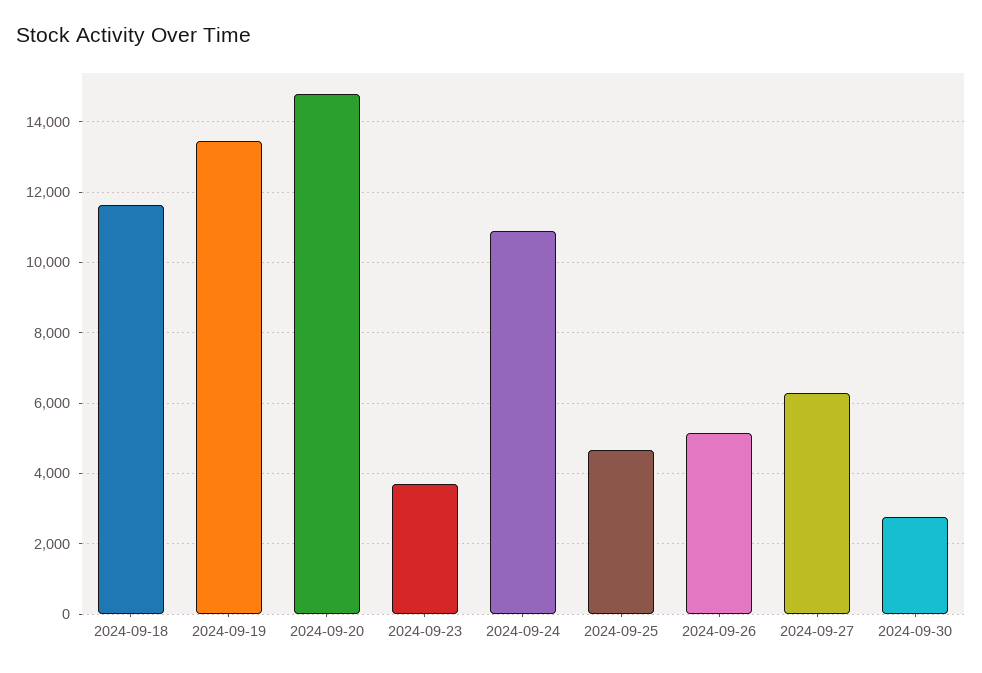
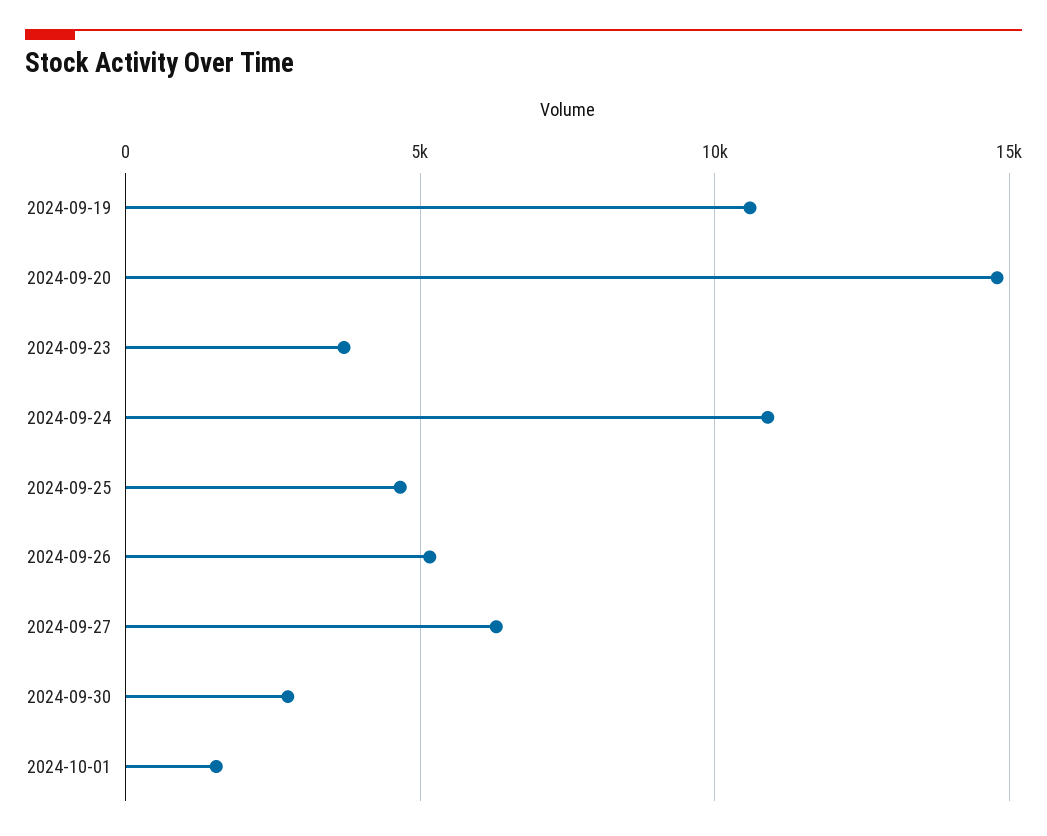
2024-09-18: 11600 -> none
2024-09-19: 13400 -> 10500
2024-10-01: none -> 1500

